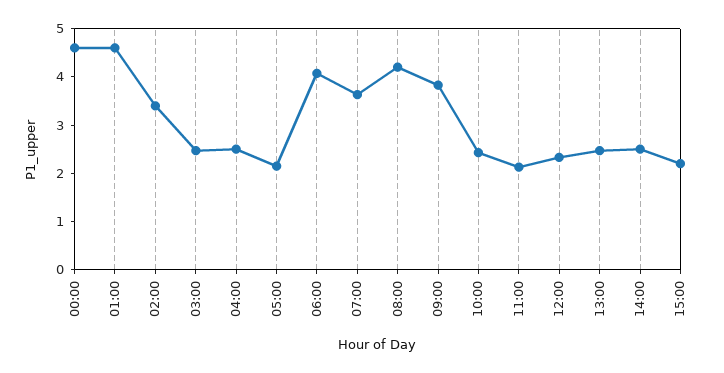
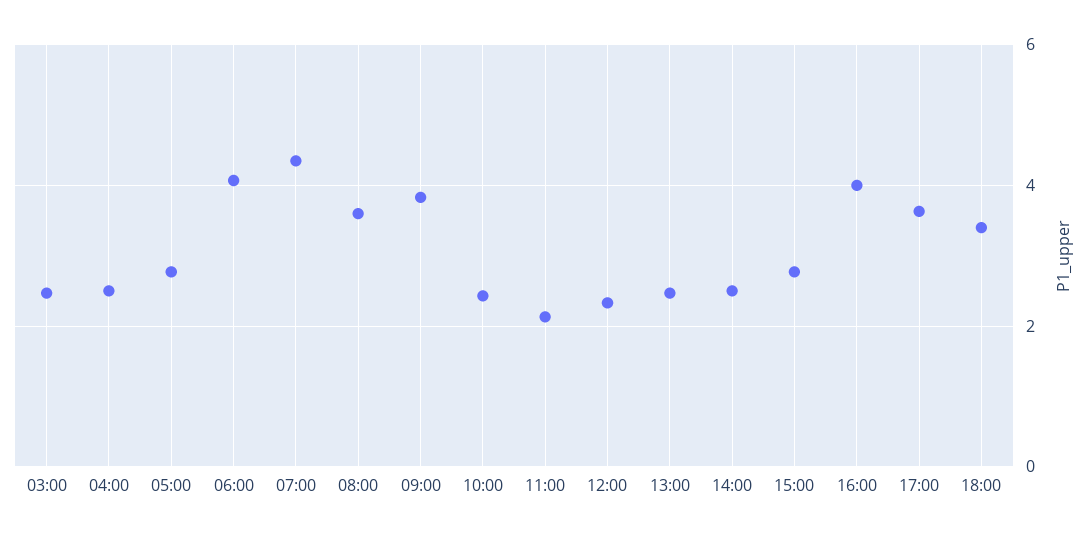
00:00: 4.6 -> none
01:00: 4.6 -> none
02:00: 3.4 -> none
05:00: 2.2 -> 2.8
07:00: 3.6 -> 4.4
08:00: 4.2 -> 3.6
15:00: 2.2 -> 2.8
16:00: none -> 4
17:00: none -> 3.6
18:00: none -> 3.4

